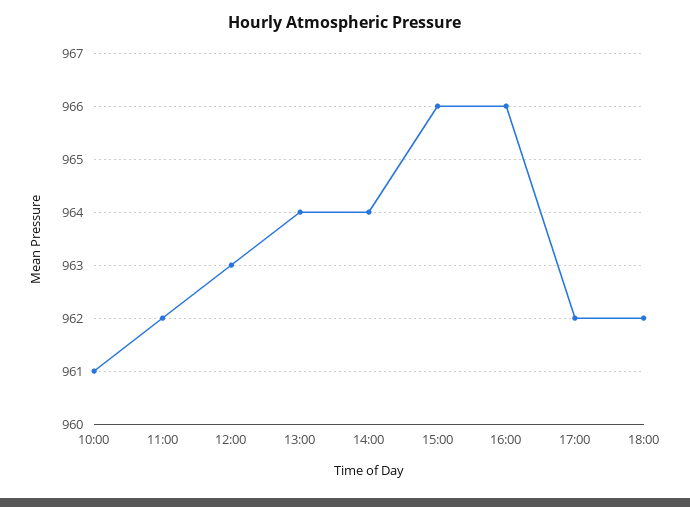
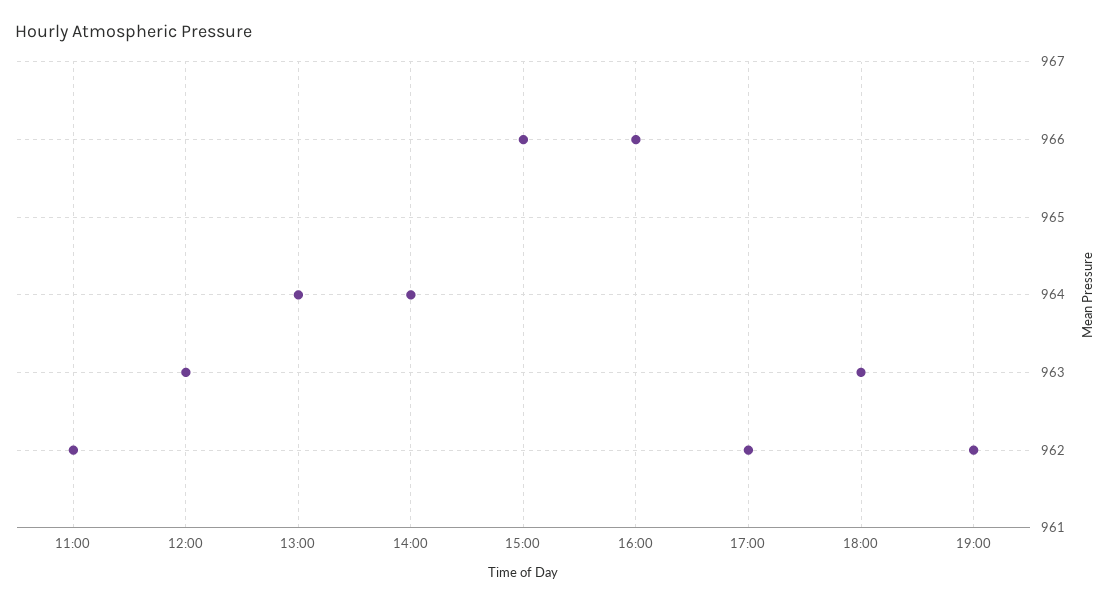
10:00: 961 -> none
18:00: 962 -> 963
19:00: none -> 962

